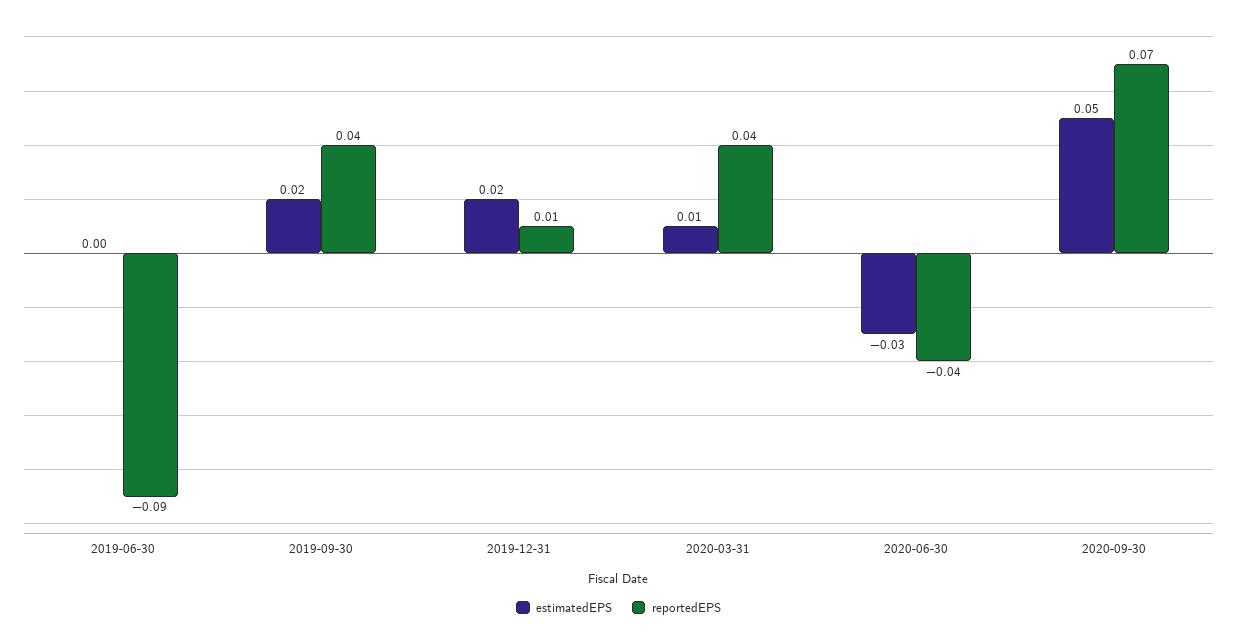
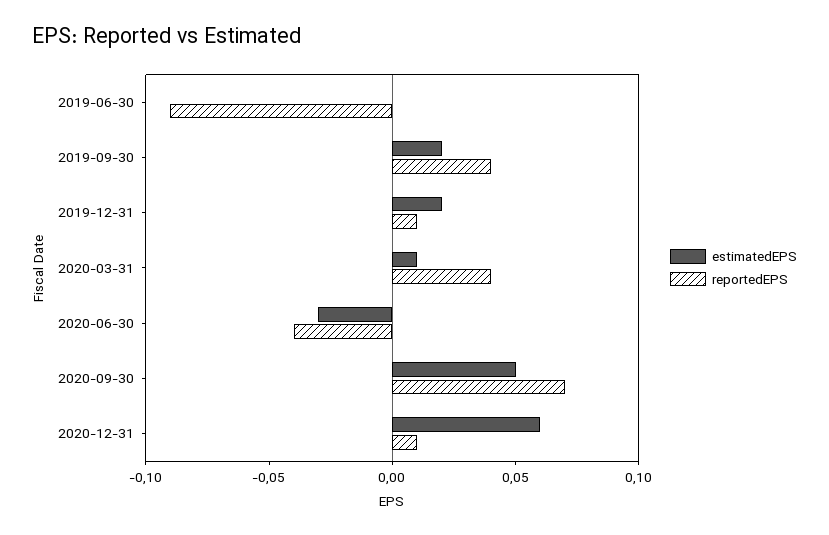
estimatedEPS, 2020-12-31: none -> 0.06
reportedEPS, 2020-12-31: none -> 0.01

